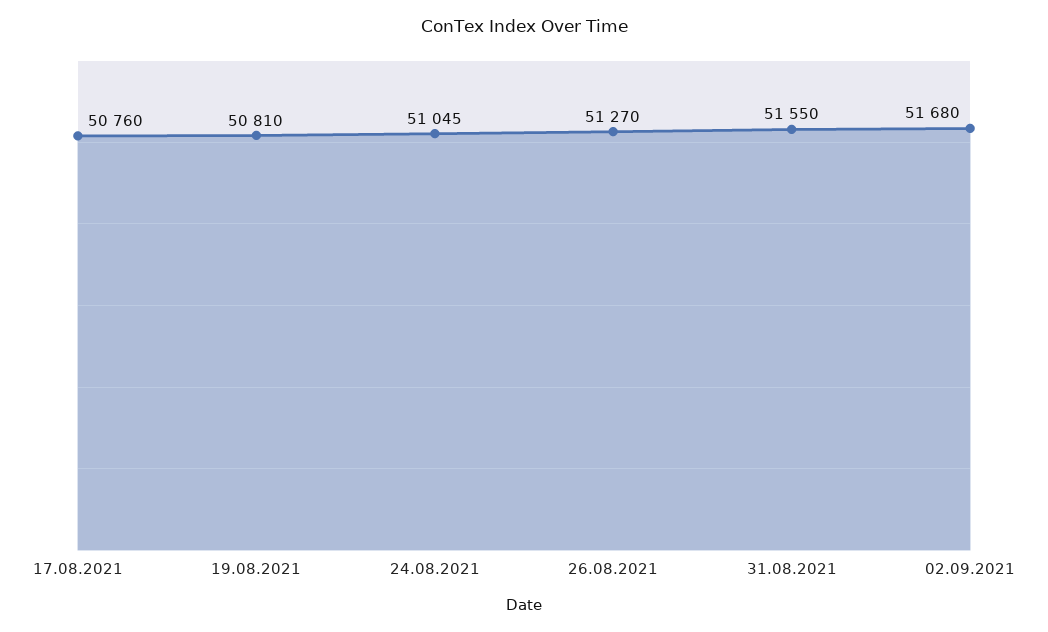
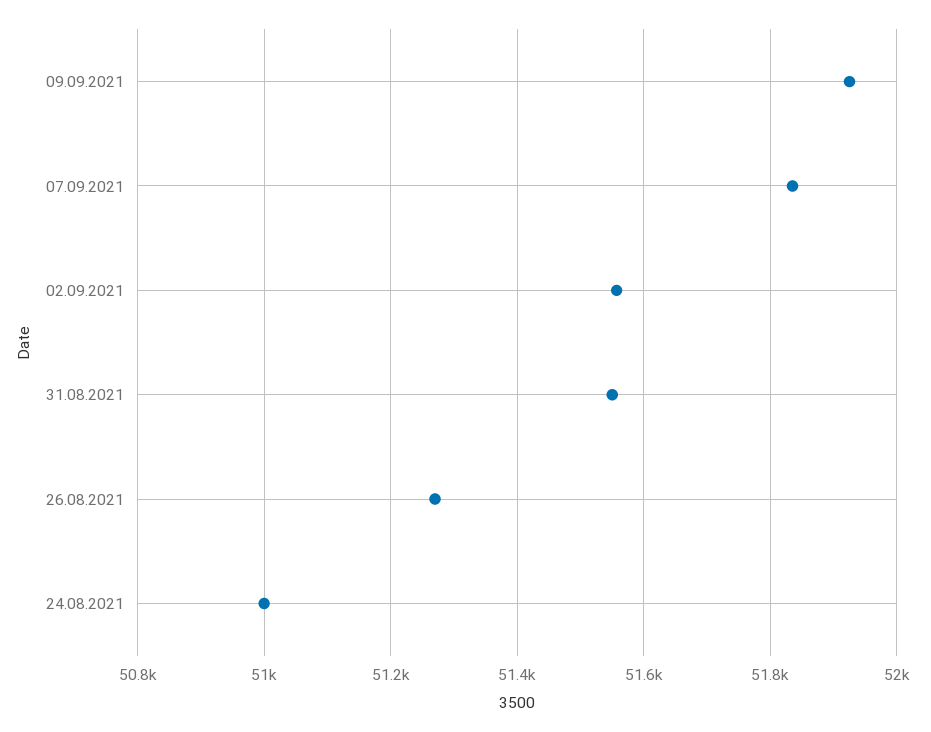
17.08.2021: 50760 -> none
19.08.2021: 50810 -> none
24.08.2021: 51045 -> 51000
02.09.2021: 51680 -> 51560
09.09.2021: none -> 51920
07.09.2021: none -> 51840

